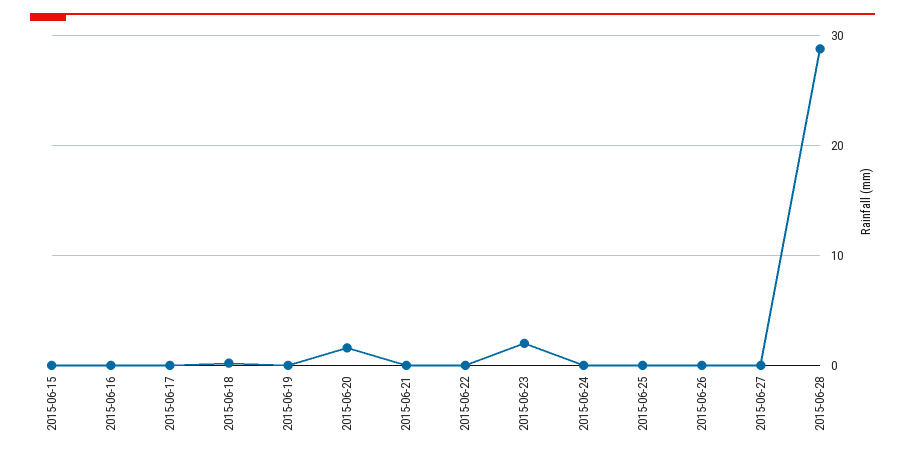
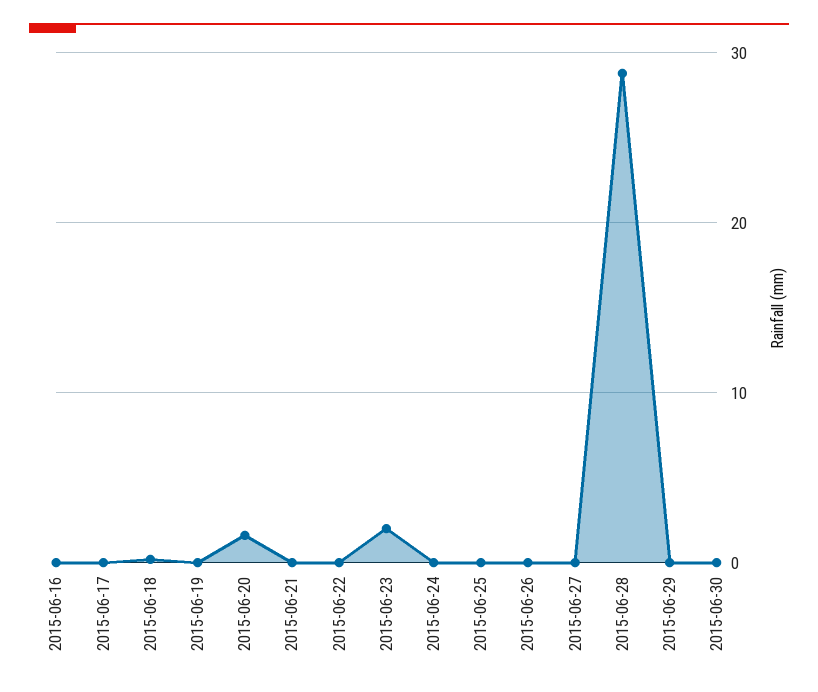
2015-06-15: 0 -> none
2015-06-29: none -> 0
2015-06-30: none -> 0

